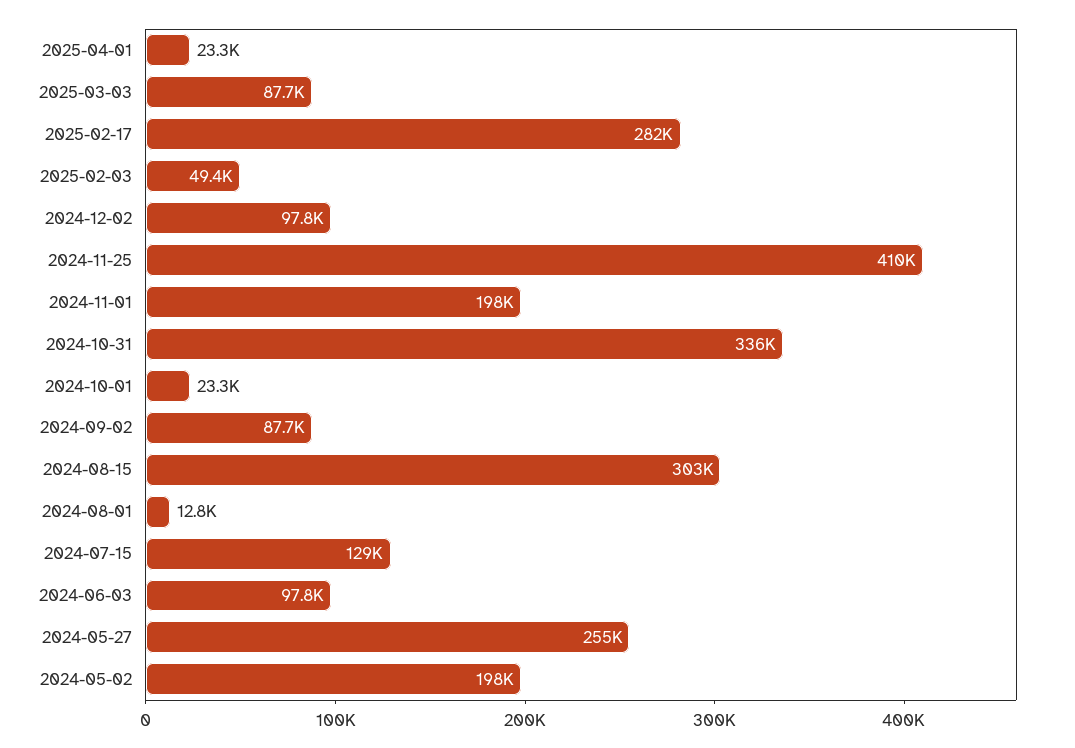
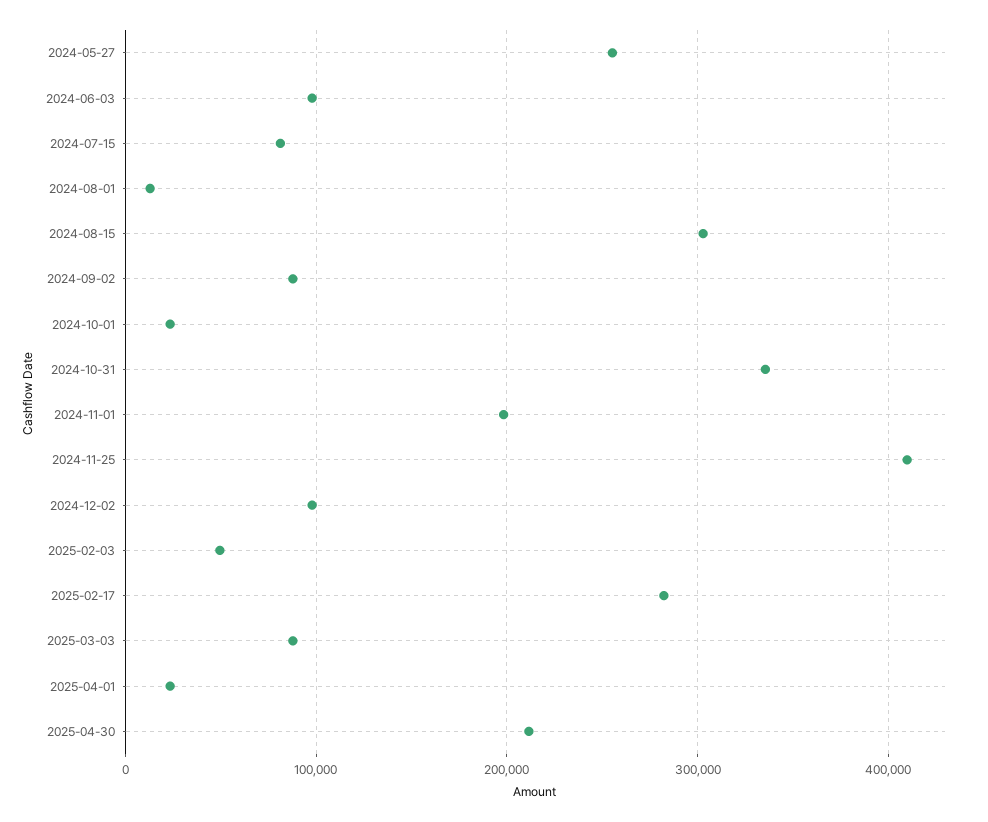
2024-07-15: 129000 -> 80000
2024-05-02: 198000 -> none
2025-04-30: none -> 210000

